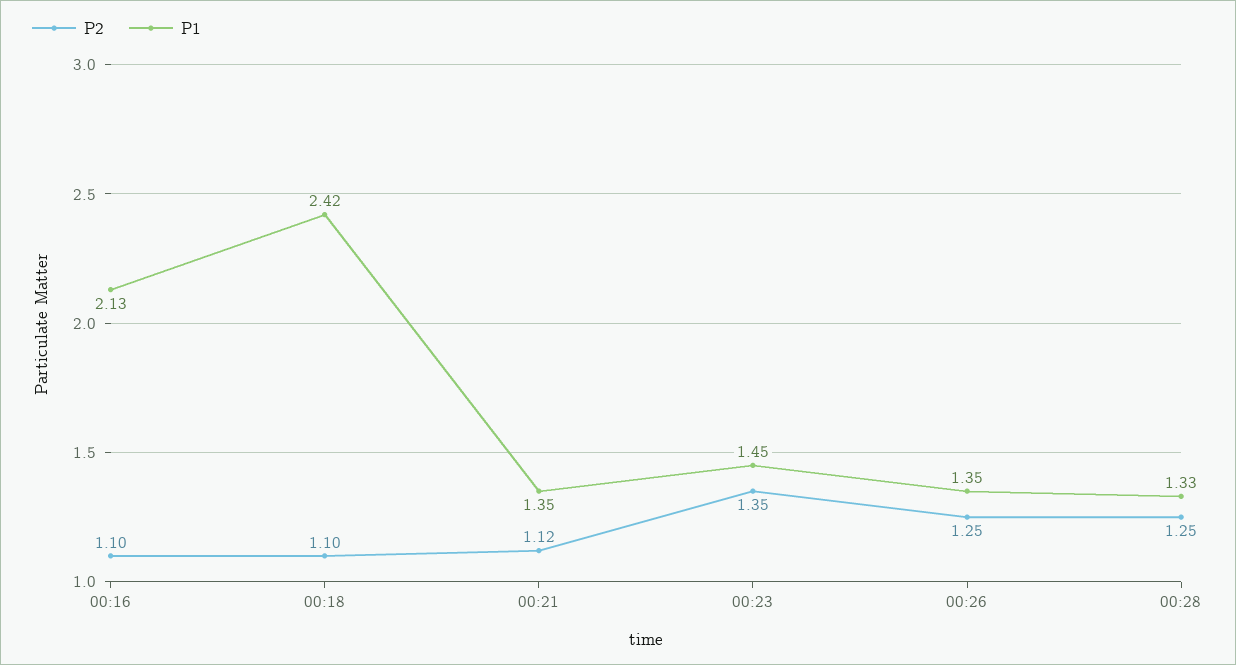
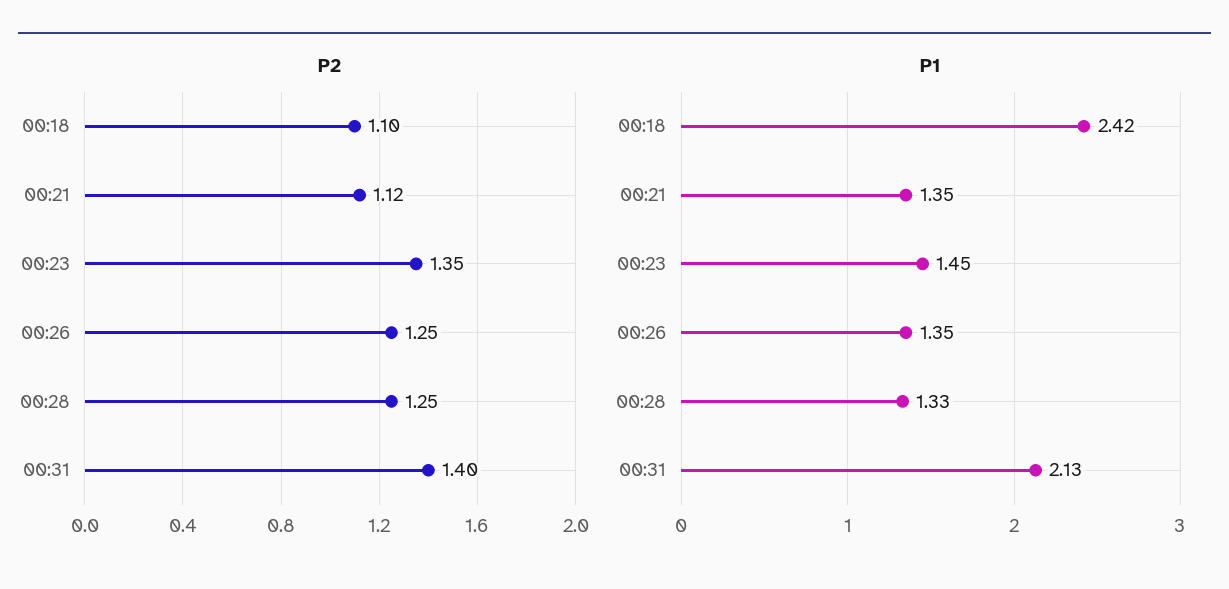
P2, 00:16: 1.1 -> none
P1, 00:16: 2.13 -> none
P2, 00:31: none -> 1.4
P1, 00:31: none -> 2.13

